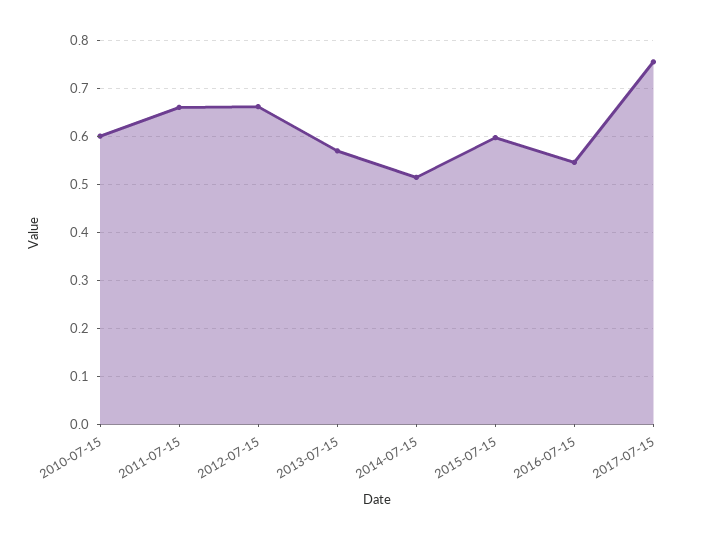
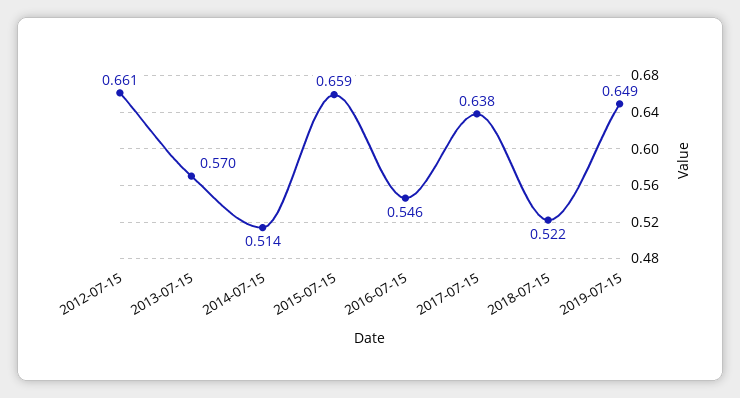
2010-07-15: 0.6 -> none
2011-07-15: 0.66 -> none
2015-07-15: 0.6 -> 0.659
2017-07-15: 0.76 -> 0.638
2018-07-15: none -> 0.522
2019-07-15: none -> 0.649

